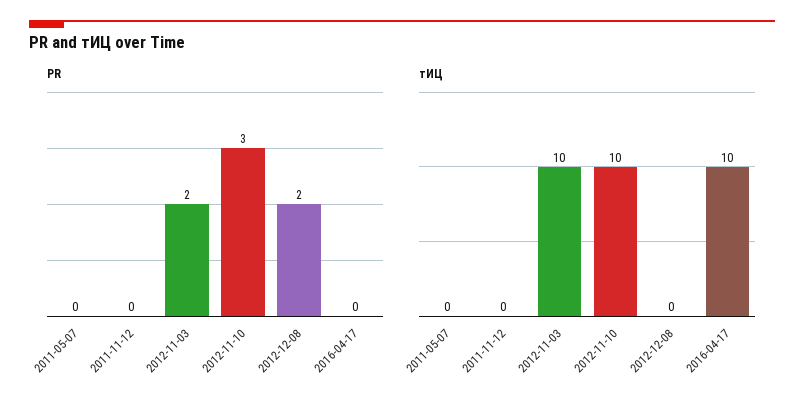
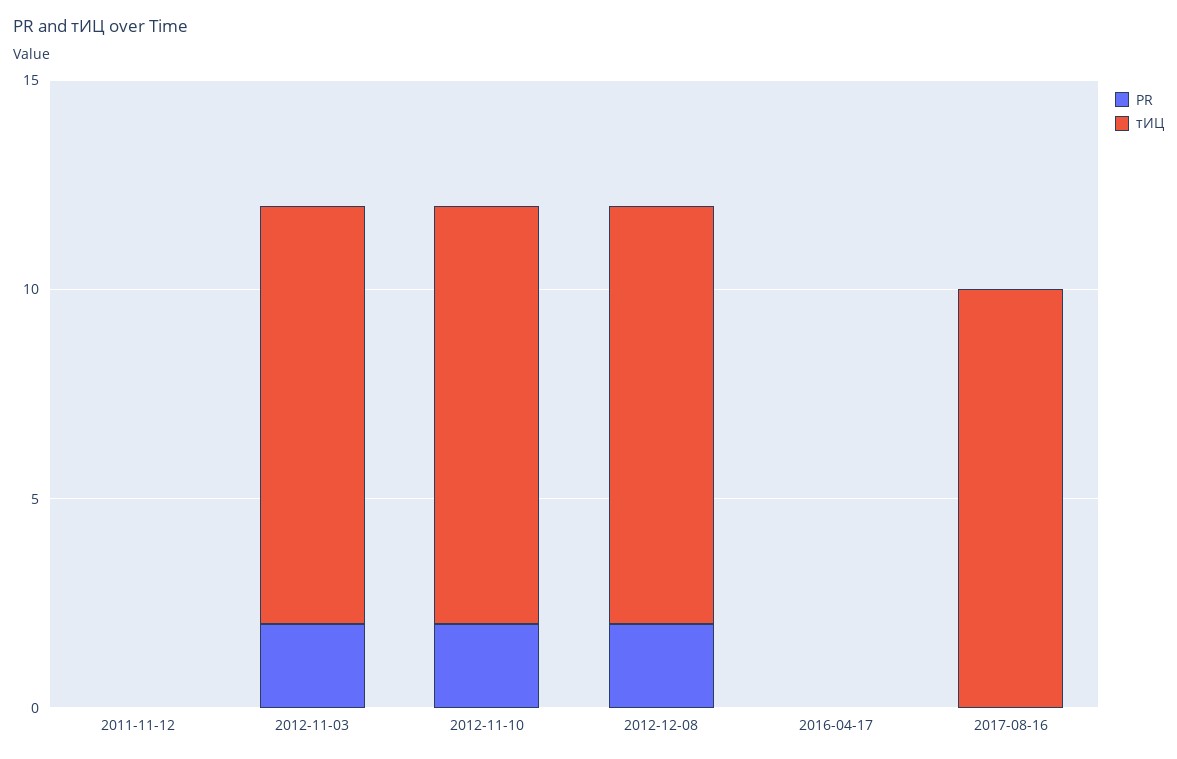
PR, 2011-05-07: 0 -> none
PR, 2012-11-10: 3 -> 2
тИЦ, 2011-05-07: 0 -> none
тИЦ, 2012-12-08: 0 -> 10
тИЦ, 2016-04-17: 10 -> 0
PR, 2017-08-16: none -> 0
тИЦ, 2017-08-16: none -> 10

